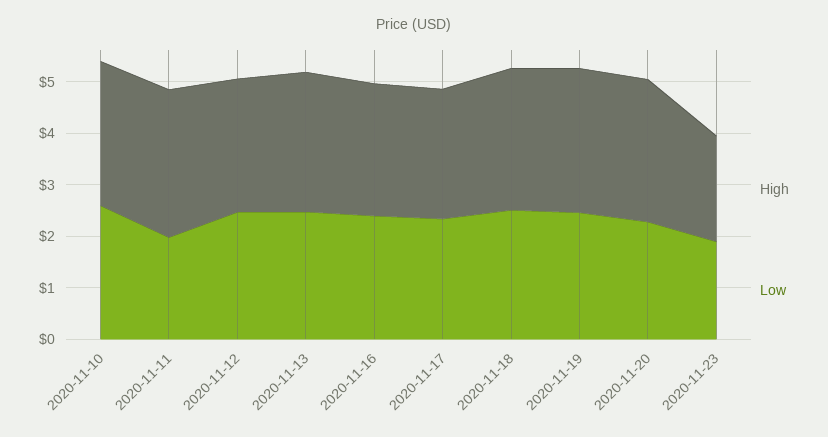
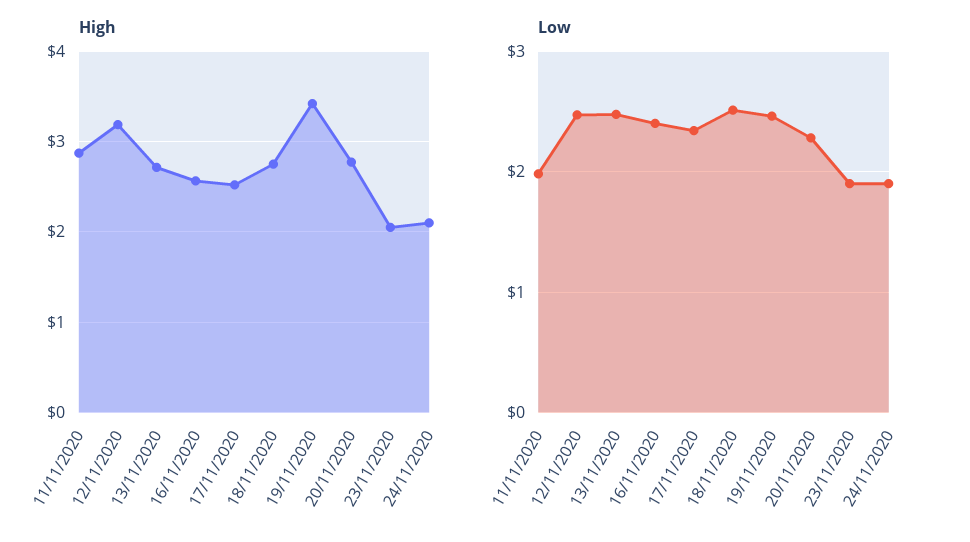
High, 2020-11-10: 2.8 -> none
Low, 2020-11-10: 2.6 -> none
High, 2020-11-12: 2.6 -> 3.2
High, 2020-11-19: 2.8 -> 3.4
High, 24/11/2020: none -> 2.1
Low, 24/11/2020: none -> 1.9

